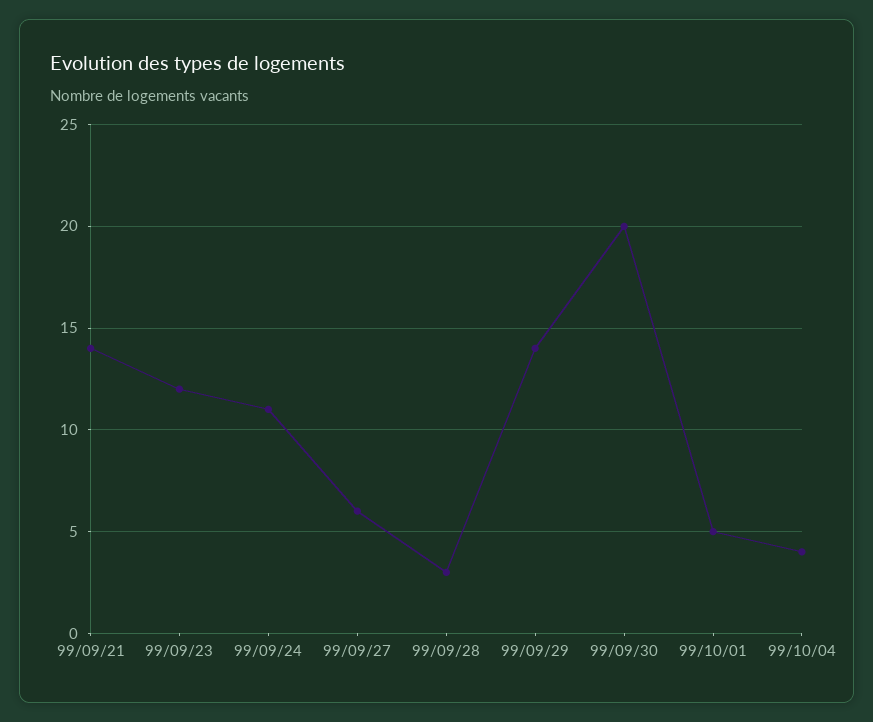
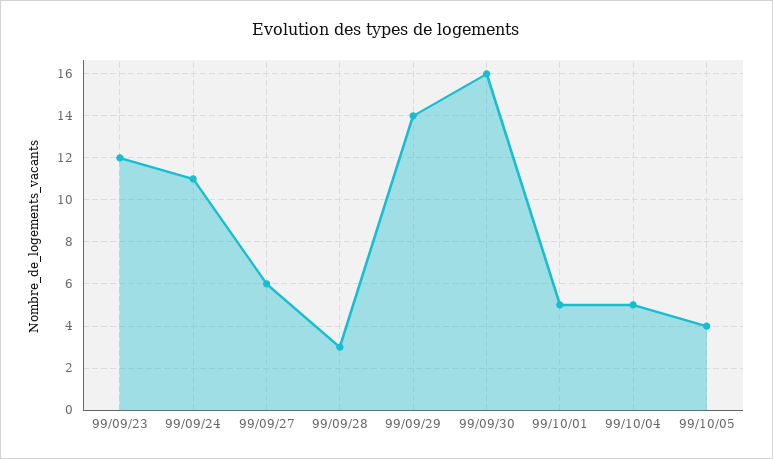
99/09/21: 14 -> none
99/09/30: 20 -> 16
99/10/04: 4 -> 5
99/10/05: none -> 4

